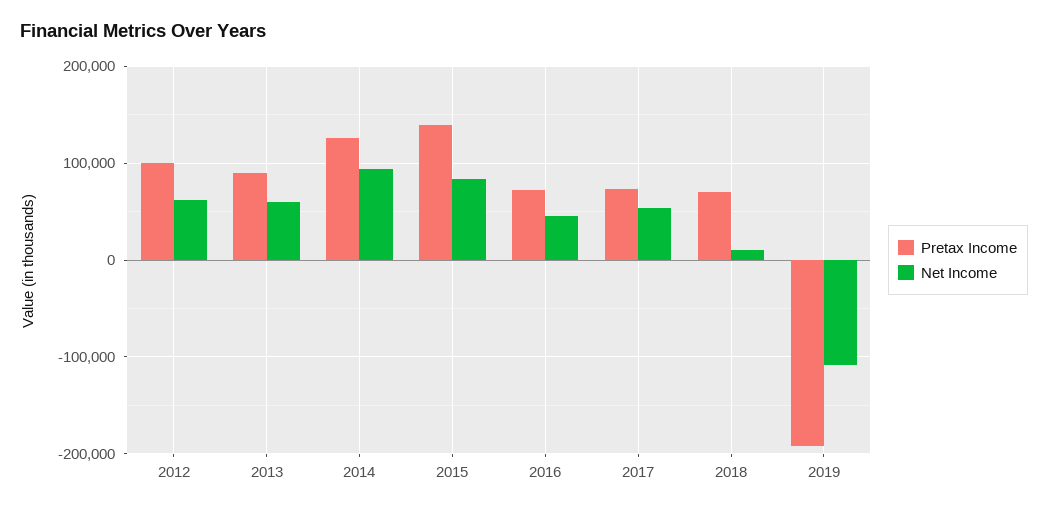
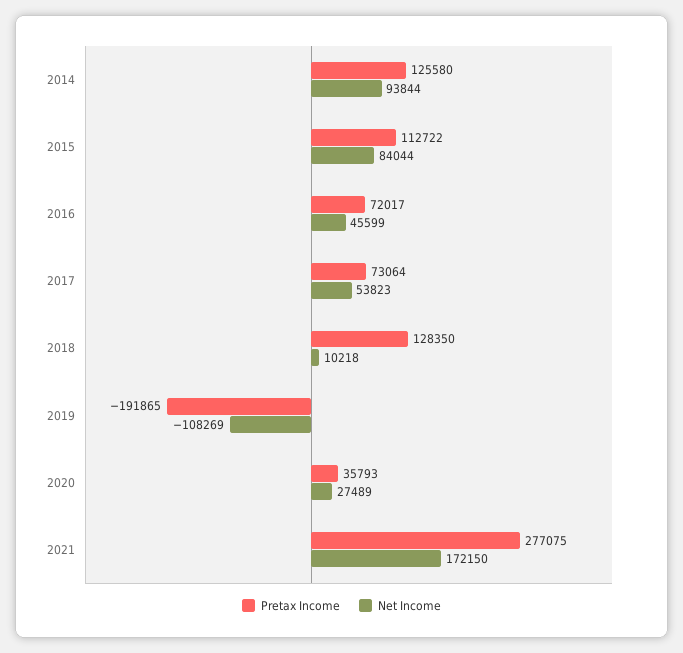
Pretax Income, 2012: 100000 -> none
Net Income, 2012: 60000 -> none
Pretax Income, 2013: 90000 -> none
Net Income, 2013: 60000 -> none
Pretax Income, 2015: 140000 -> 112722
Pretax Income, 2018: 70000 -> 128350
Pretax Income, 2020: none -> 35793
Net Income, 2020: none -> 27489
Pretax Income, 2021: none -> 277075
Net Income, 2021: none -> 172150

